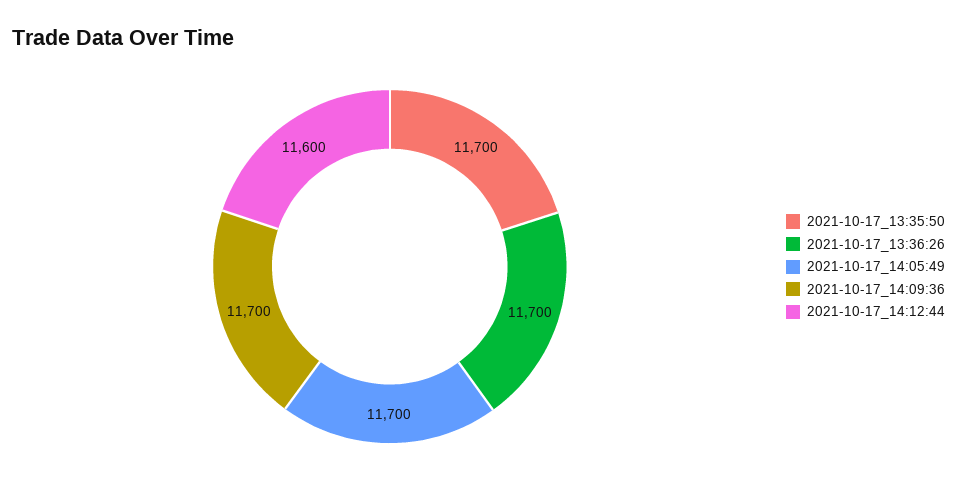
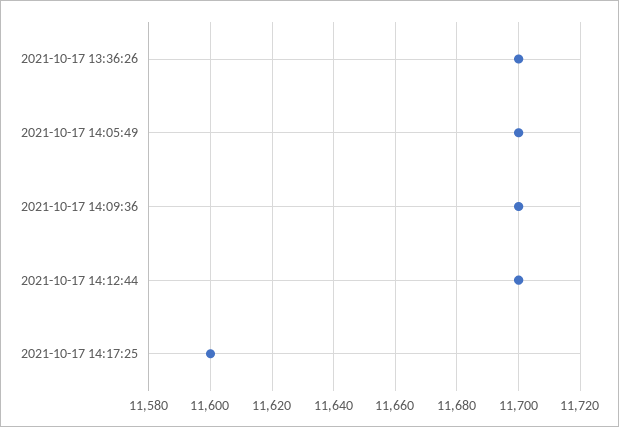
2021-10-17_13:35:50: 11700 -> none
2021-10-17_14:12:44: 11600 -> 11700
2021-10-17 14:17:25: none -> 11600

